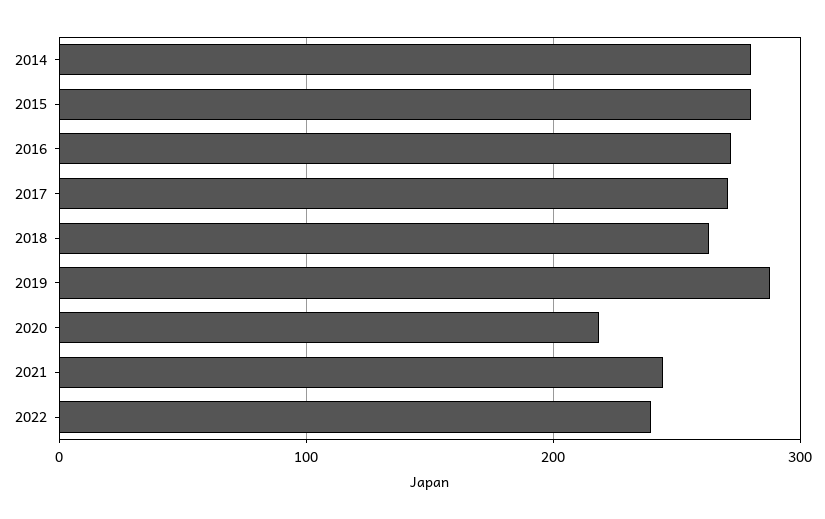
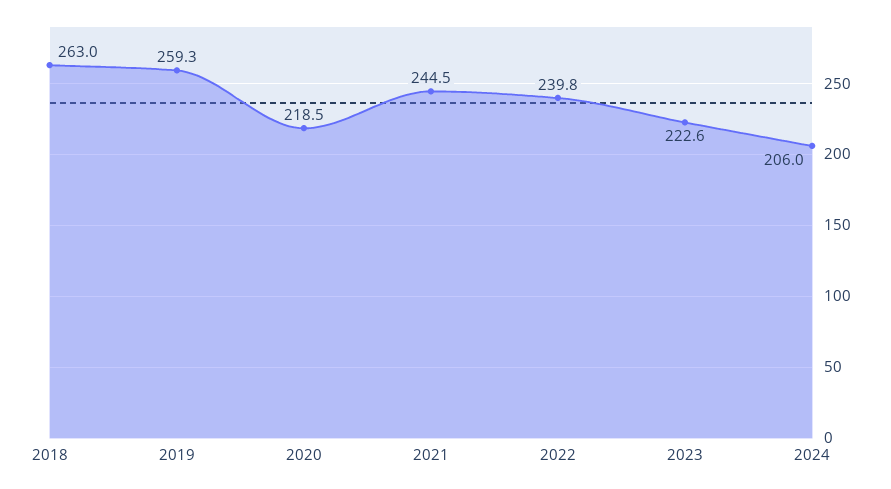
2014: 280 -> none
2015: 280 -> none
2016: 270 -> none
2017: 270 -> none
2019: 290 -> 259.3
2023: none -> 222.6
2024: none -> 206

